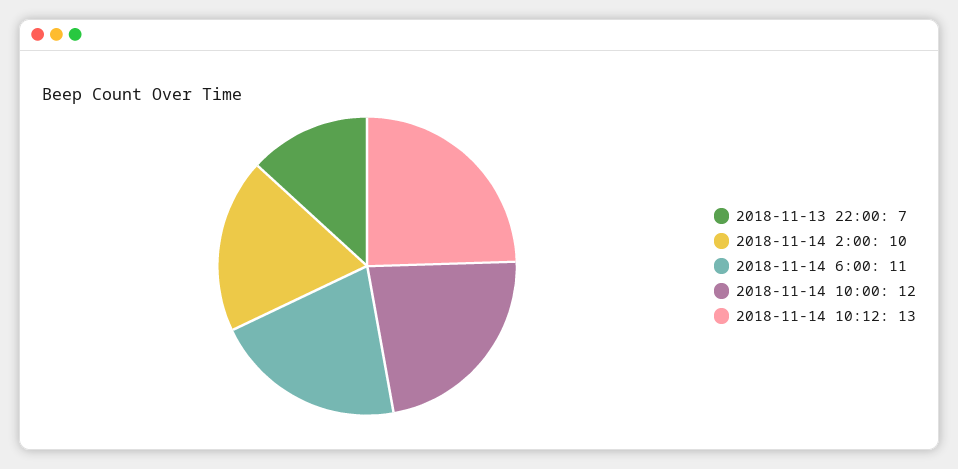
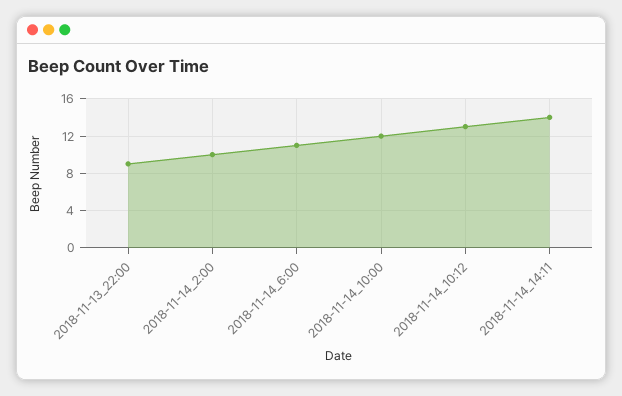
2018-11-13 22:00: 7 -> 9
2018-11-14_14:11: none -> 14

